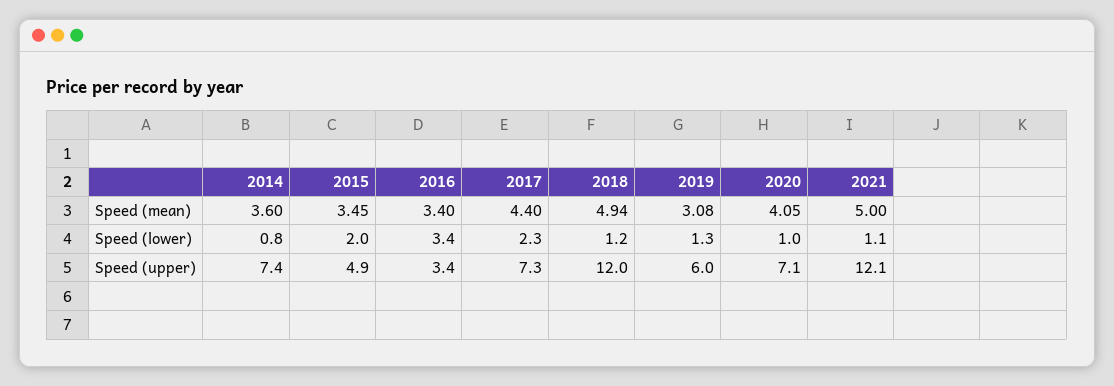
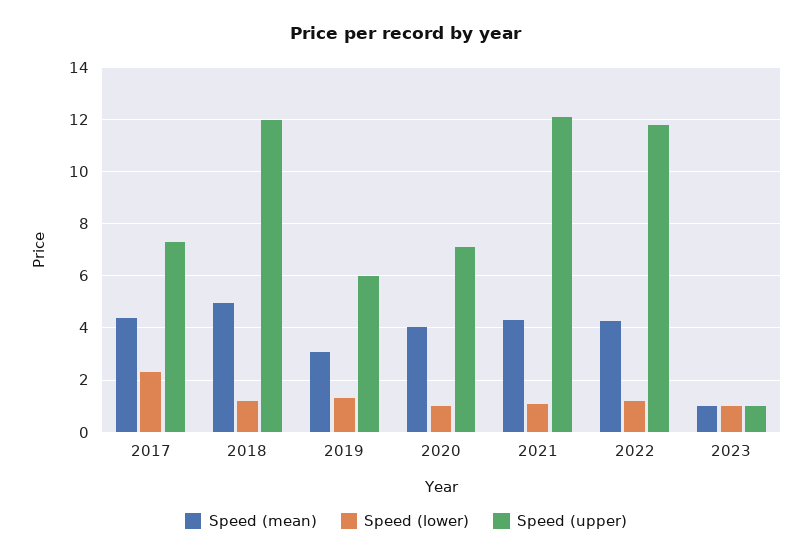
Speed (mean), 2014: 3.6 -> none
Speed (mean), 2015: 3.45 -> none
Speed (mean), 2016: 3.4 -> none
Speed (mean), 2021: 5 -> 4.25
Speed (lower), 2014: 0.8 -> none
Speed (lower), 2015: 2 -> none
Speed (lower), 2016: 3.4 -> none
Speed (upper), 2014: 7.4 -> none
Speed (upper), 2015: 4.9 -> none
Speed (upper), 2016: 3.4 -> none
Speed (mean), 2022: none -> 4.25
Speed (lower), 2022: none -> 1.25
Speed (upper), 2022: none -> 11.75
Speed (mean), 2023: none -> 1
Speed (lower), 2023: none -> 1
Speed (upper), 2023: none -> 1

